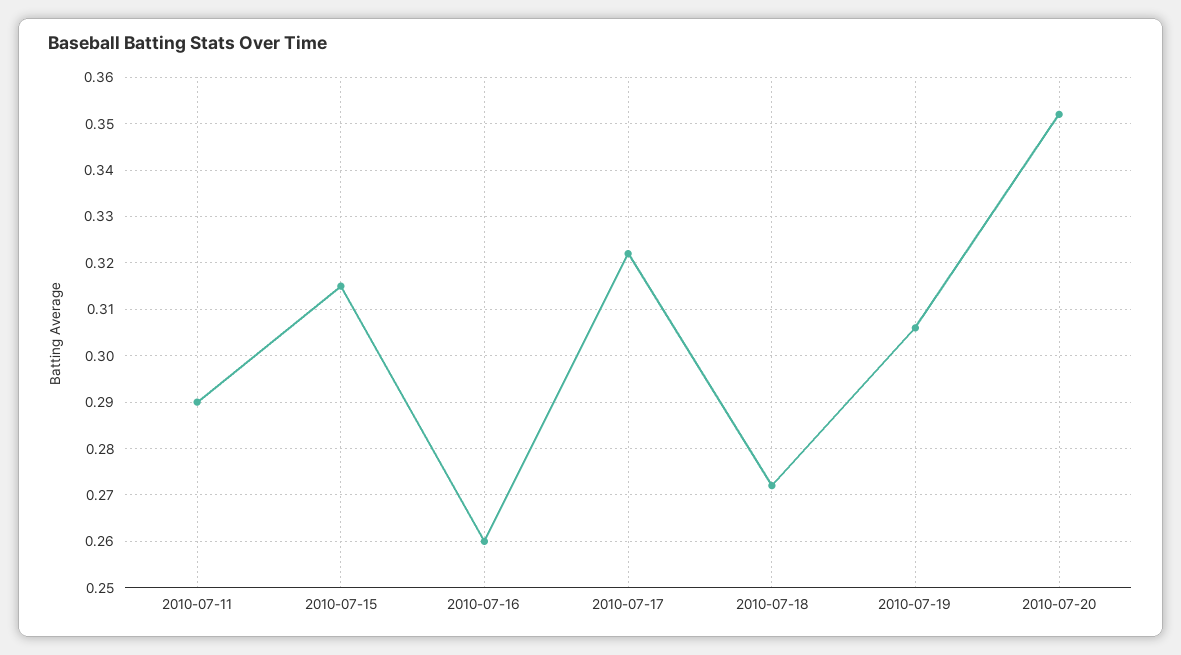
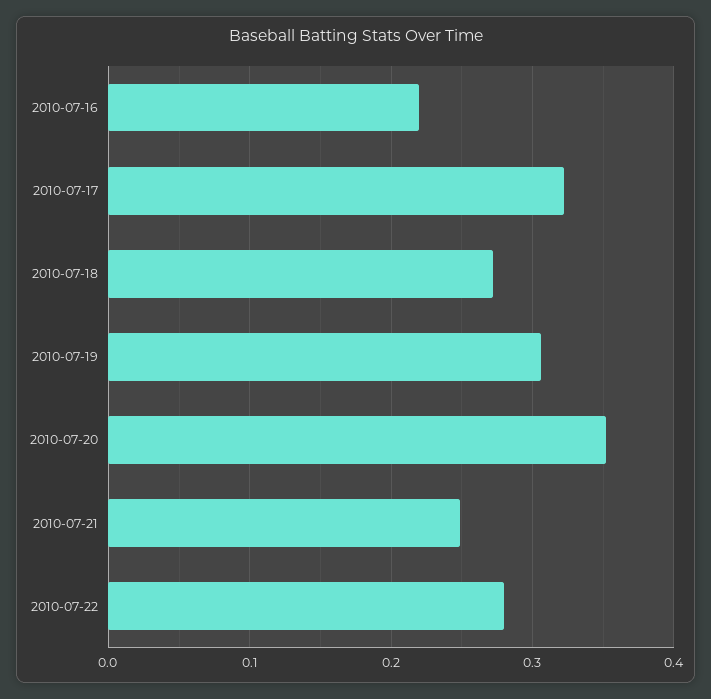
2010-07-11: 0.29 -> none
2010-07-15: 0.315 -> none
2010-07-16: 0.26 -> 0.22
2010-07-21: none -> 0.25
2010-07-22: none -> 0.28

